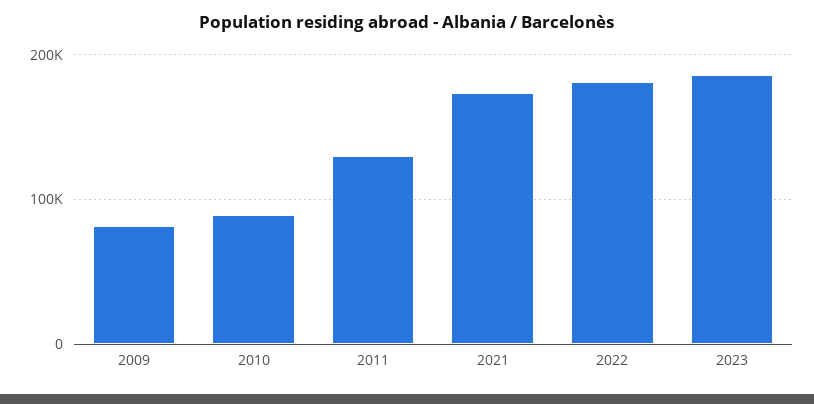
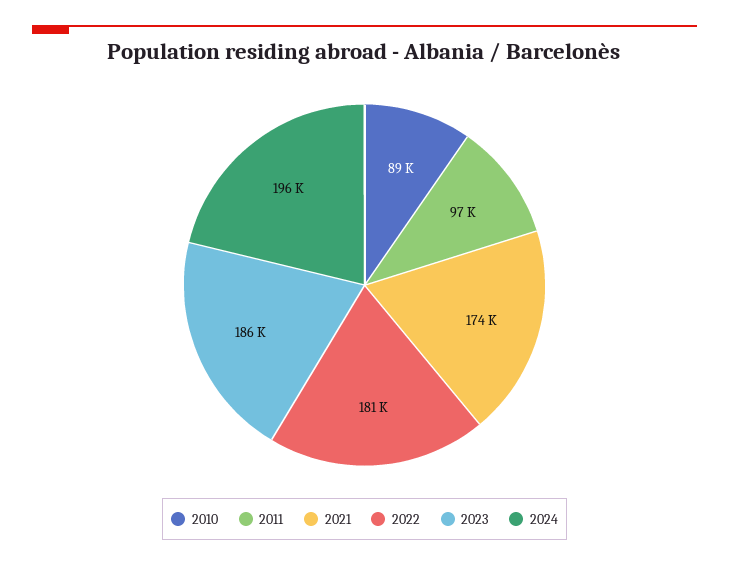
2009: 80000 -> none
2011: 130000 -> 97000
2024: none -> 196000

